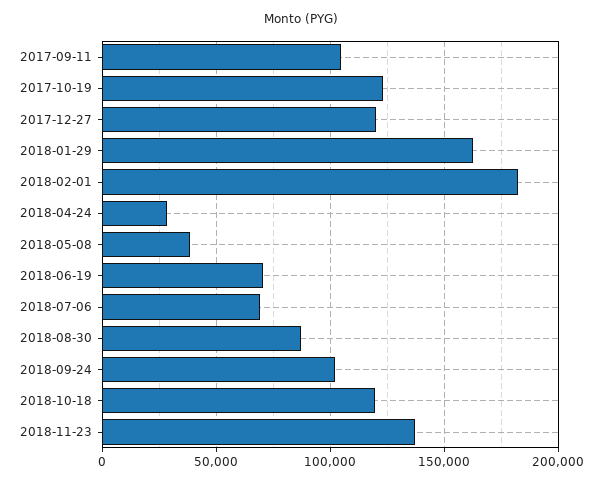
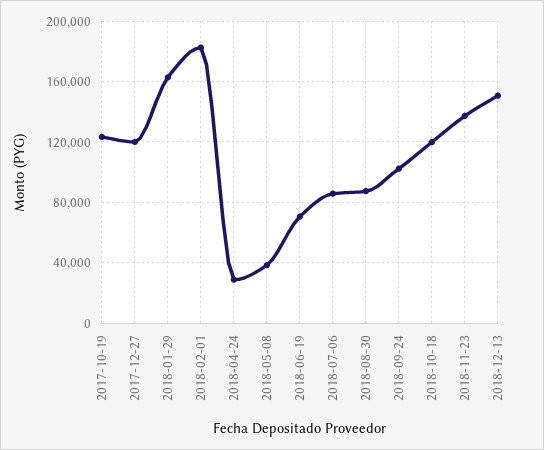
2017-09-11: 105000 -> none
2018-07-06: 70000 -> 85000
2018-12-13: none -> 150000

